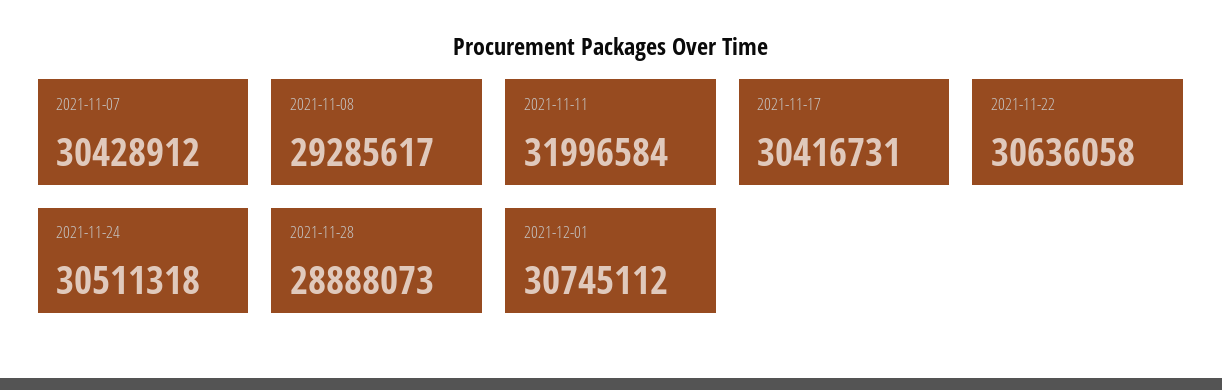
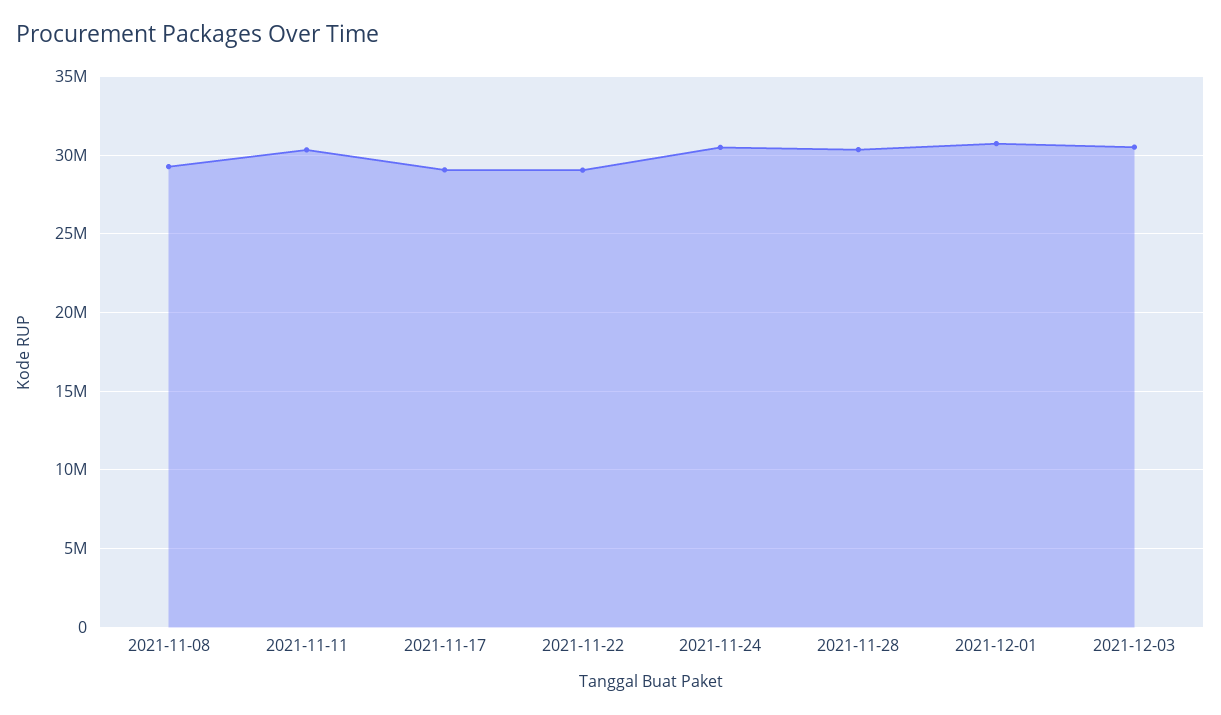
2021-11-07: 30428912 -> none
2021-11-11: 31996584 -> 30500000
2021-11-17: 30416731 -> 29000000
2021-11-22: 30636058 -> 29000000
2021-11-28: 28888073 -> 30500000
2021-12-03: none -> 30500000

